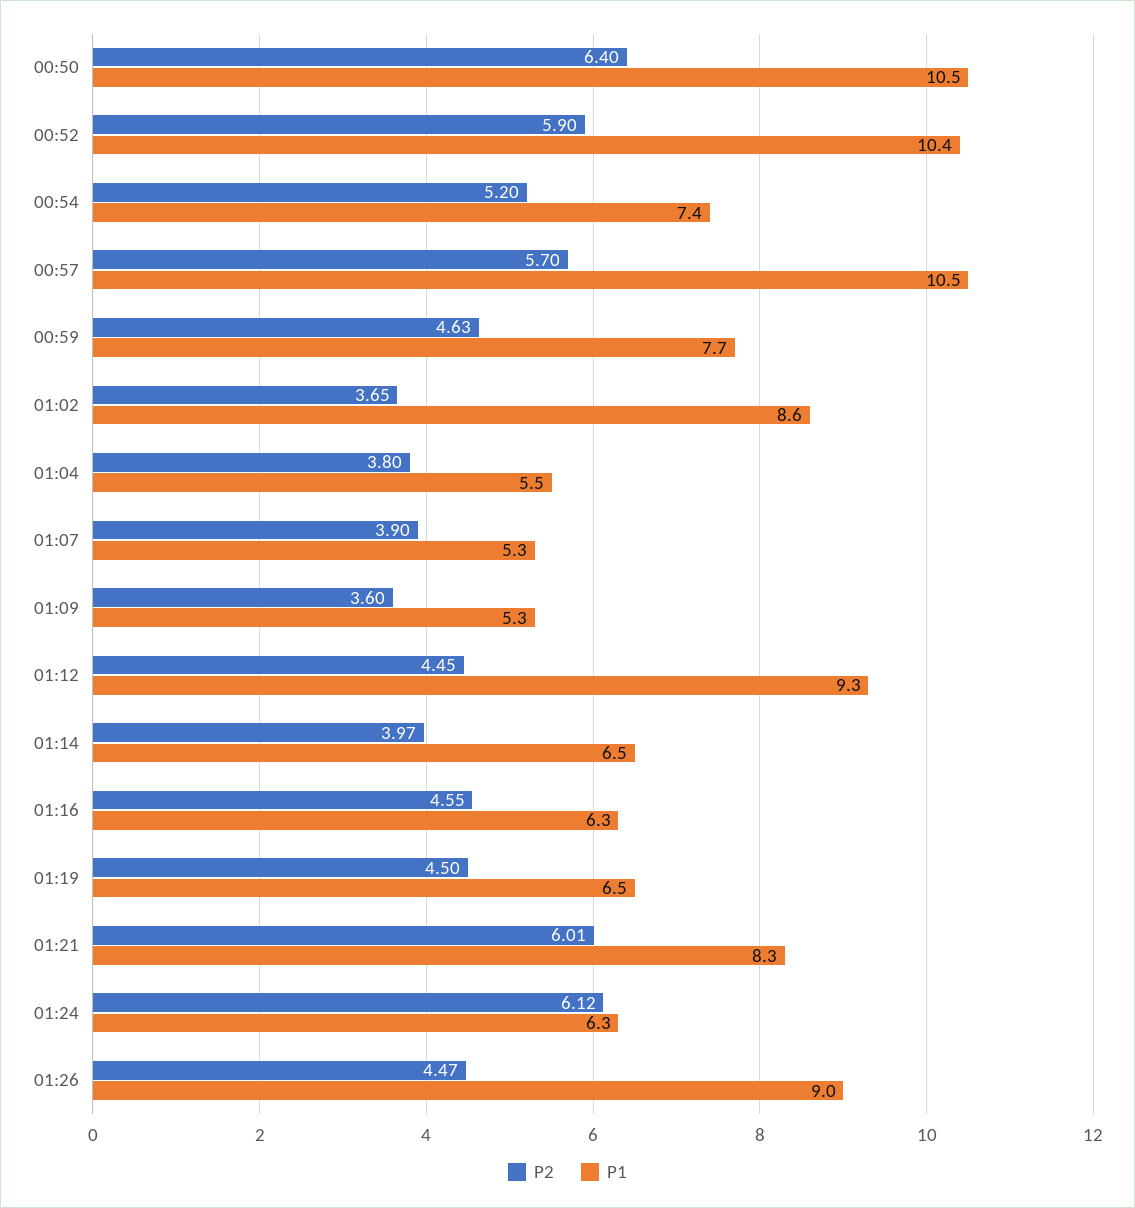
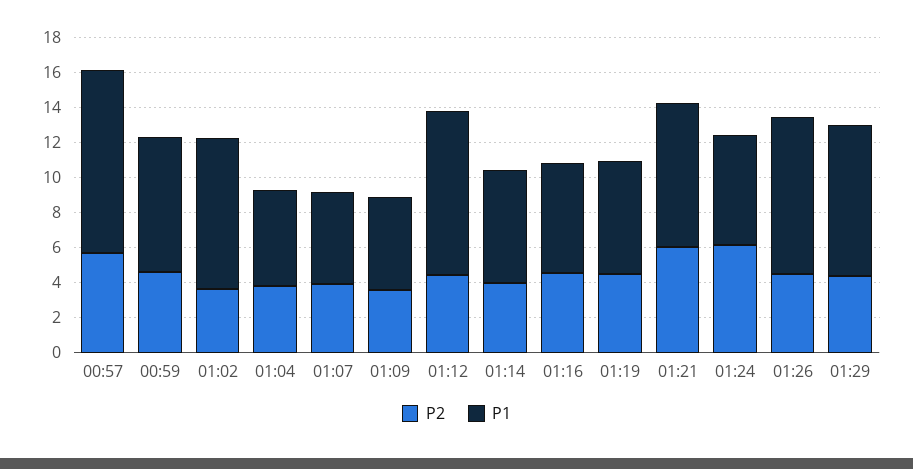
P2, 00:50: 6.4 -> none
P1, 00:50: 10.5 -> none
P2, 00:52: 5.9 -> none
P1, 00:52: 10.4 -> none
P2, 00:54: 5.2 -> none
P1, 00:54: 7.4 -> none
P2, 01:29: none -> 4.5
P1, 01:29: none -> 8.5

